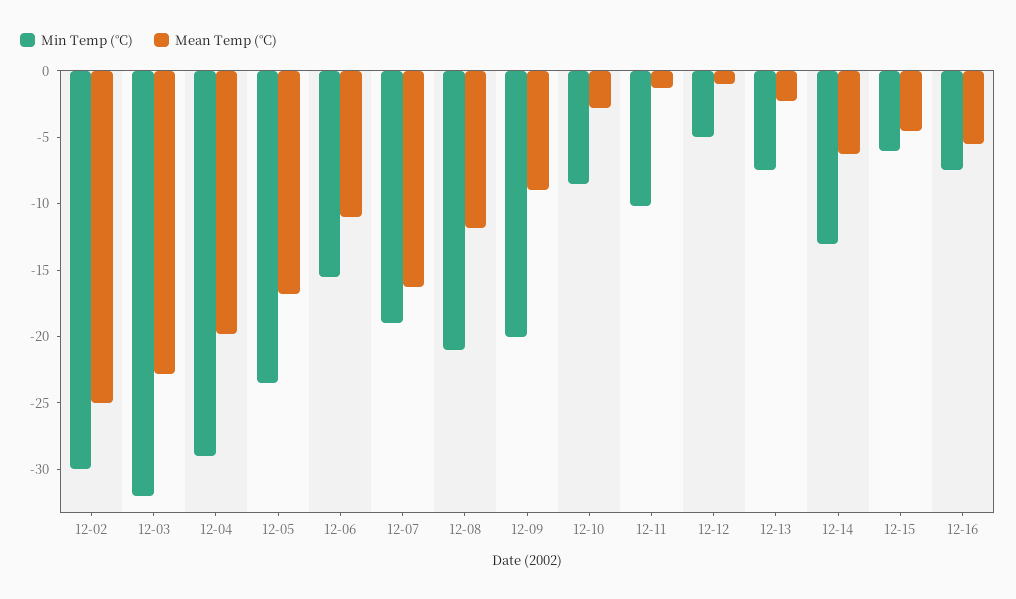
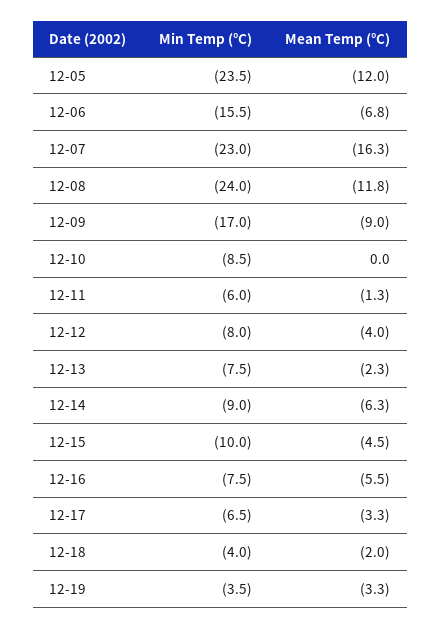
Min Temp (°C), 12-02: -30 -> none
Mean Temp (°C), 12-02: -25 -> none
Min Temp (°C), 12-03: -32 -> none
Mean Temp (°C), 12-03: -23 -> none
Min Temp (°C), 12-04: -29 -> none
Mean Temp (°C), 12-04: -20 -> none
Mean Temp (°C), 12-05: -17 -> -12
Mean Temp (°C), 12-06: -11 -> -6.8
Min Temp (°C), 12-07: -19 -> -23
Min Temp (°C), 12-08: -21 -> -24
Min Temp (°C), 12-09: -20 -> -17
Mean Temp (°C), 12-10: -3 -> 0
Min Temp (°C), 12-11: -10 -> -6
Min Temp (°C), 12-12: -5 -> -8
Mean Temp (°C), 12-12: -1 -> -4
Min Temp (°C), 12-14: -13 -> -9
Min Temp (°C), 12-15: -6 -> -10
Min Temp (°C), 12-17: none -> -6.5
Mean Temp (°C), 12-17: none -> -3.3
Min Temp (°C), 12-18: none -> -4
Mean Temp (°C), 12-18: none -> -2
Min Temp (°C), 12-19: none -> -3.5
Mean Temp (°C), 12-19: none -> -3.3

